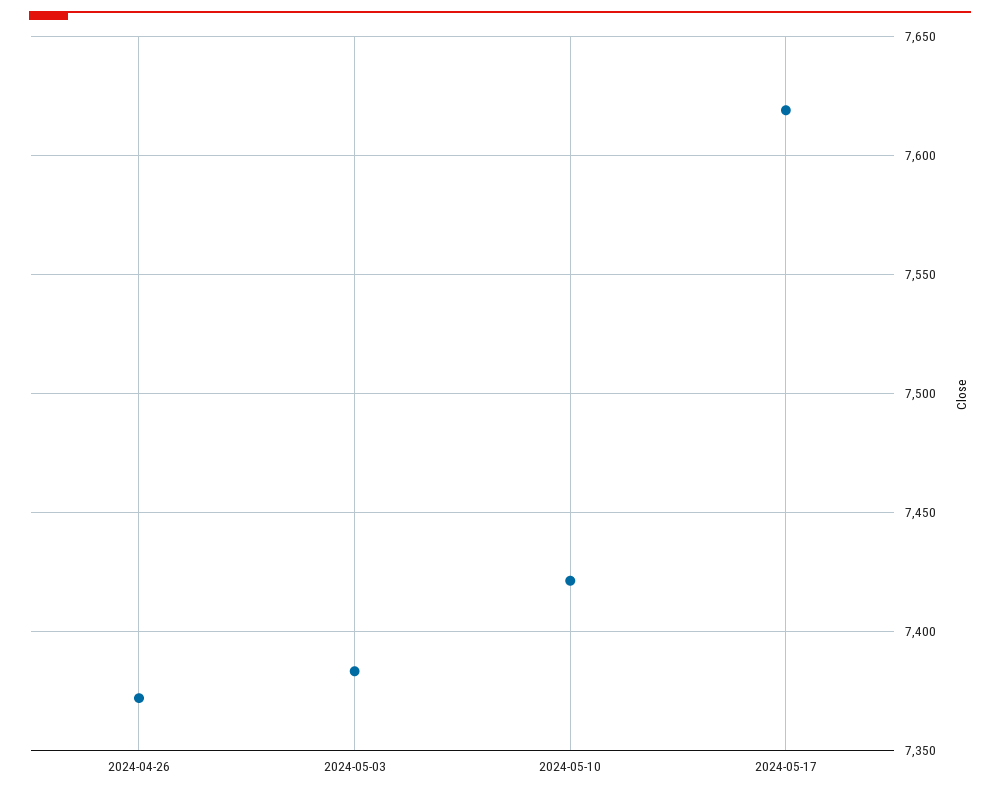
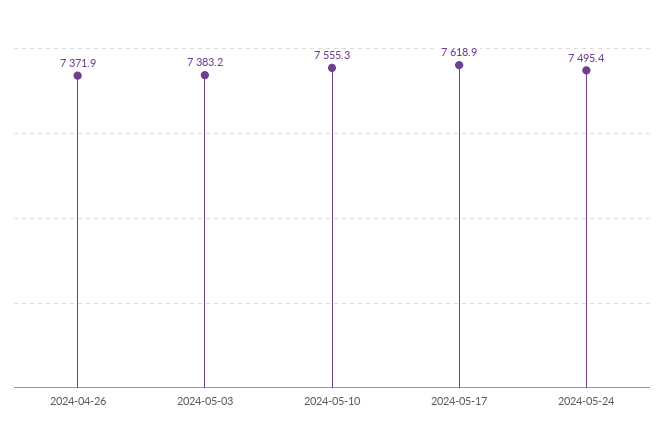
2024-05-10: 7420 -> 7555.3
2024-05-24: none -> 7495.4

